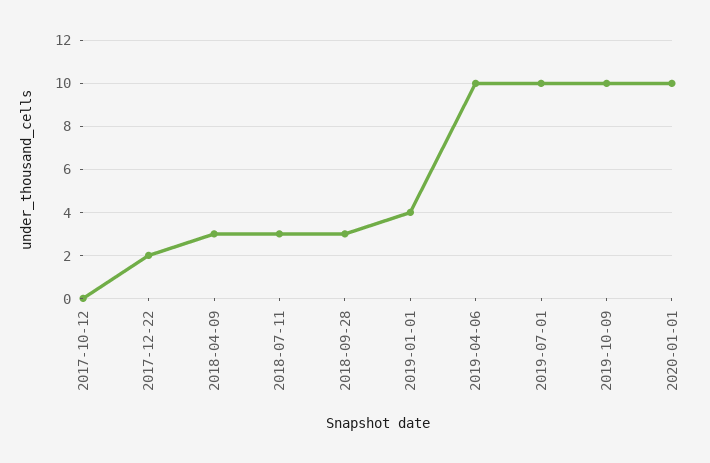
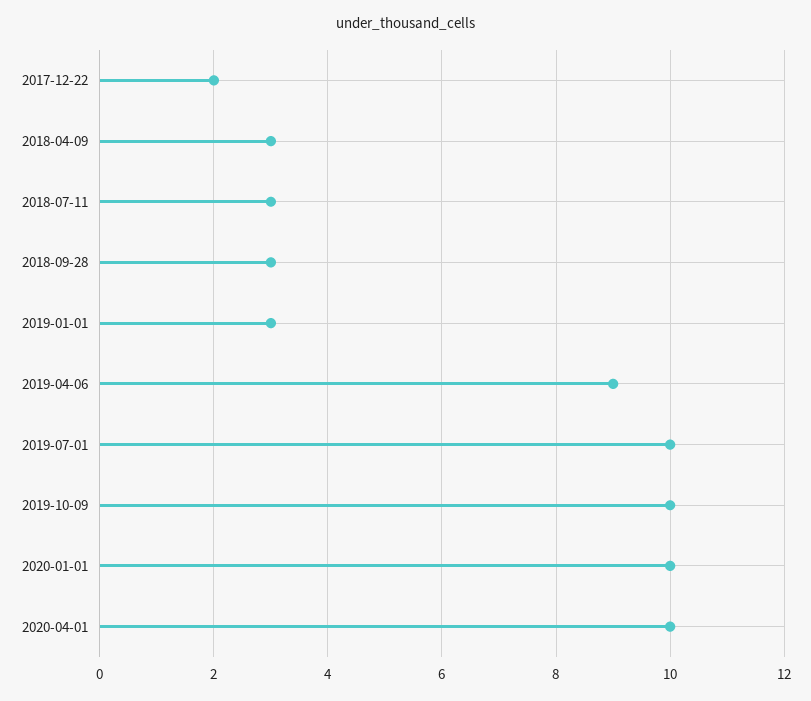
2017-10-12: 0 -> none
2019-01-01: 4 -> 3
2019-04-06: 10 -> 9
2020-04-01: none -> 10

